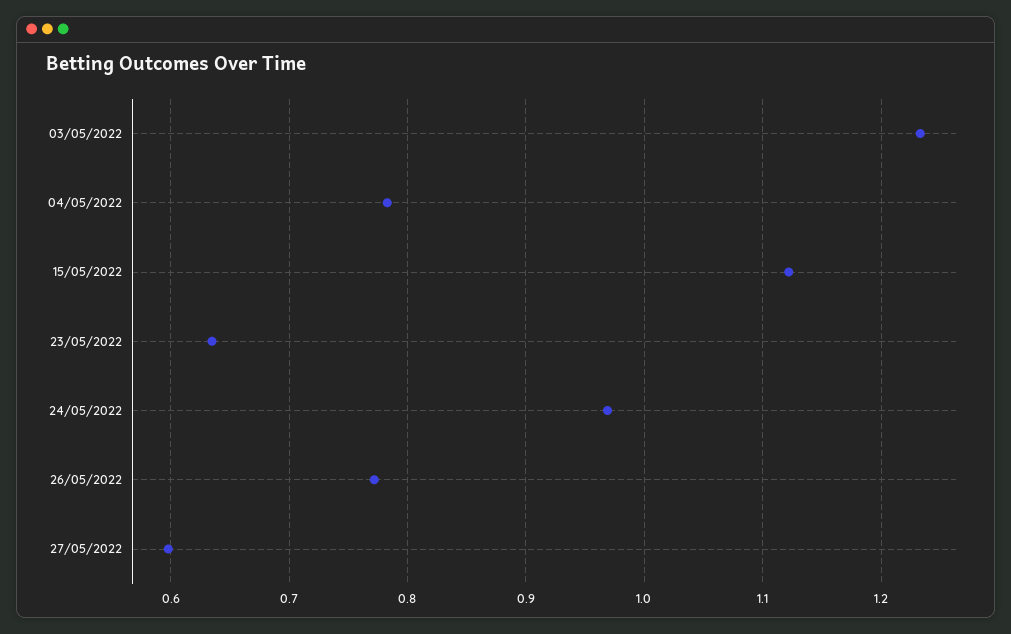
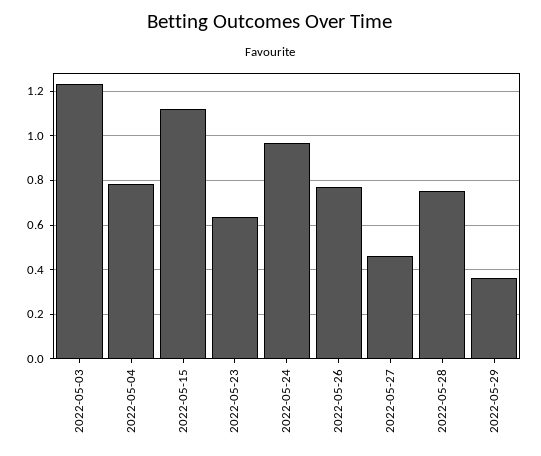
27/05/2022: 0.6 -> 0.45
2022-05-28: none -> 0.75
2022-05-29: none -> 0.35

